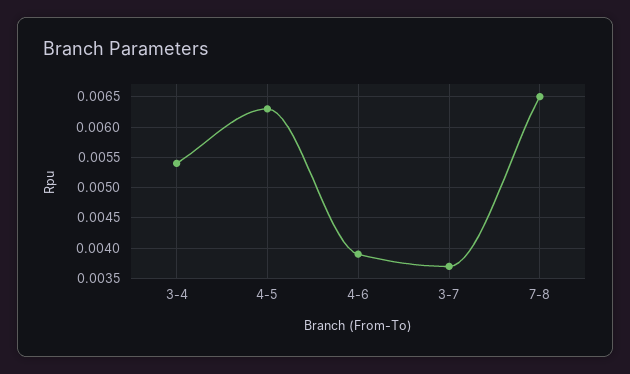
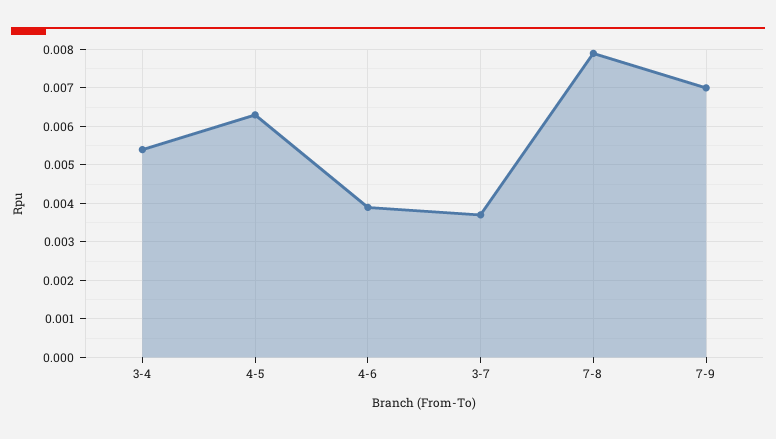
7-8: 0.0065 -> 0.008
7-9: none -> 0.007

